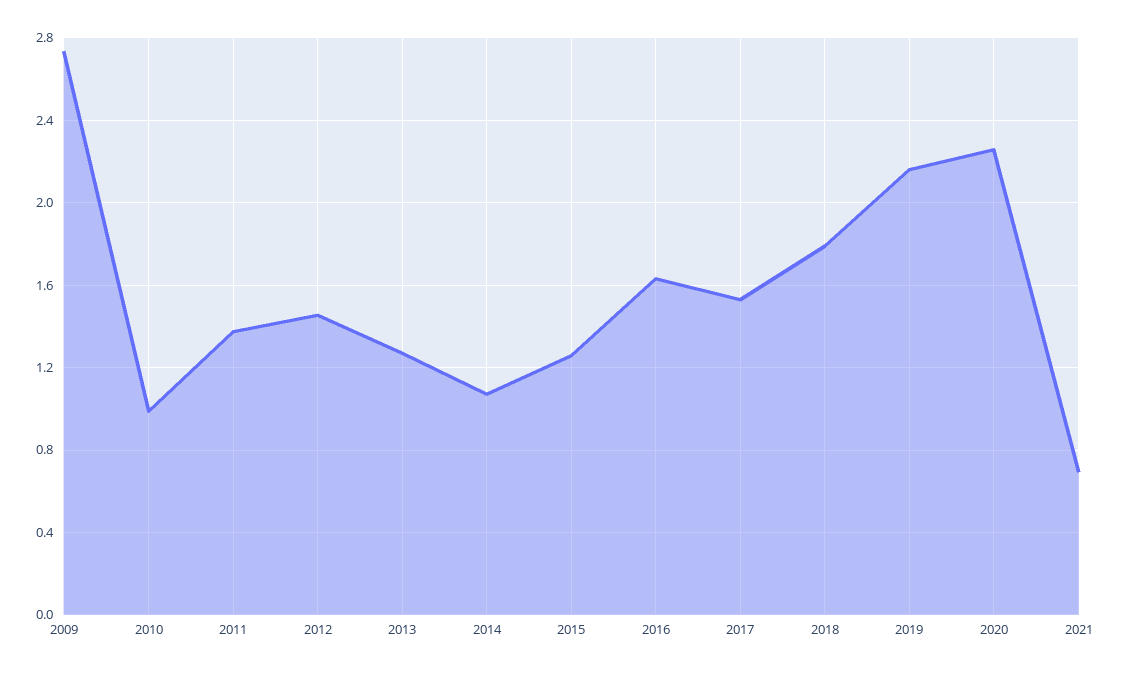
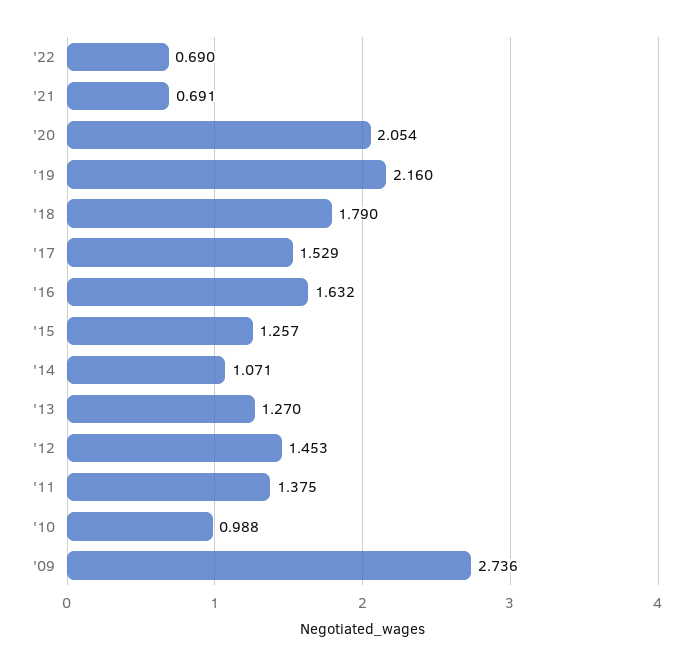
2020: 2.25 -> 2.054
'22: none -> 0.69

